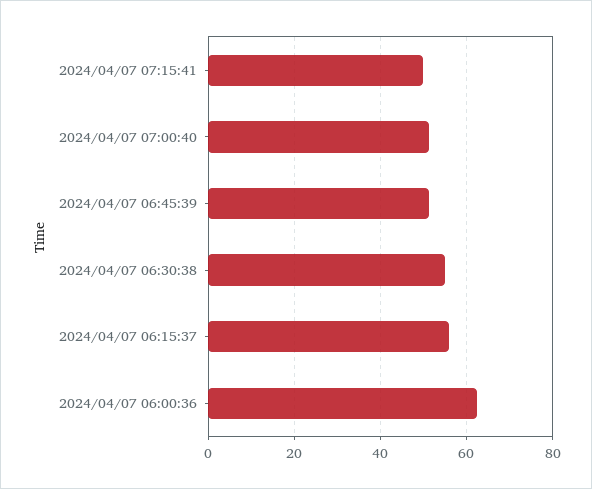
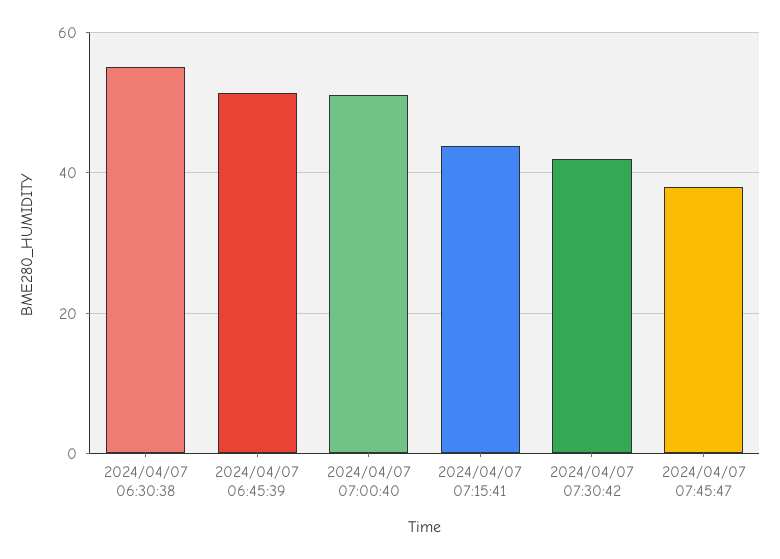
2024/04/07 07:15:41: 50 -> 44
2024/04/07 06:15:37: 56 -> none
2024/04/07 06:00:36: 62 -> none
2024/04/07 07:30:42: none -> 42
2024/04/07 07:45:47: none -> 38

